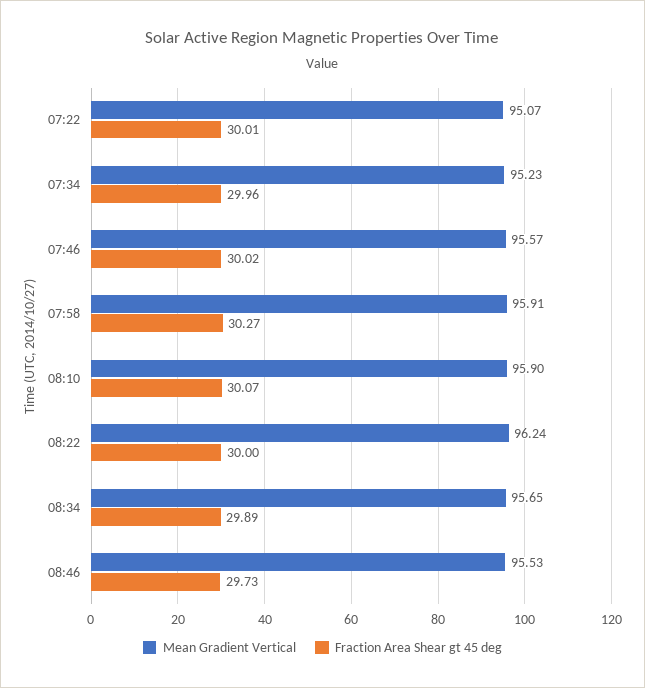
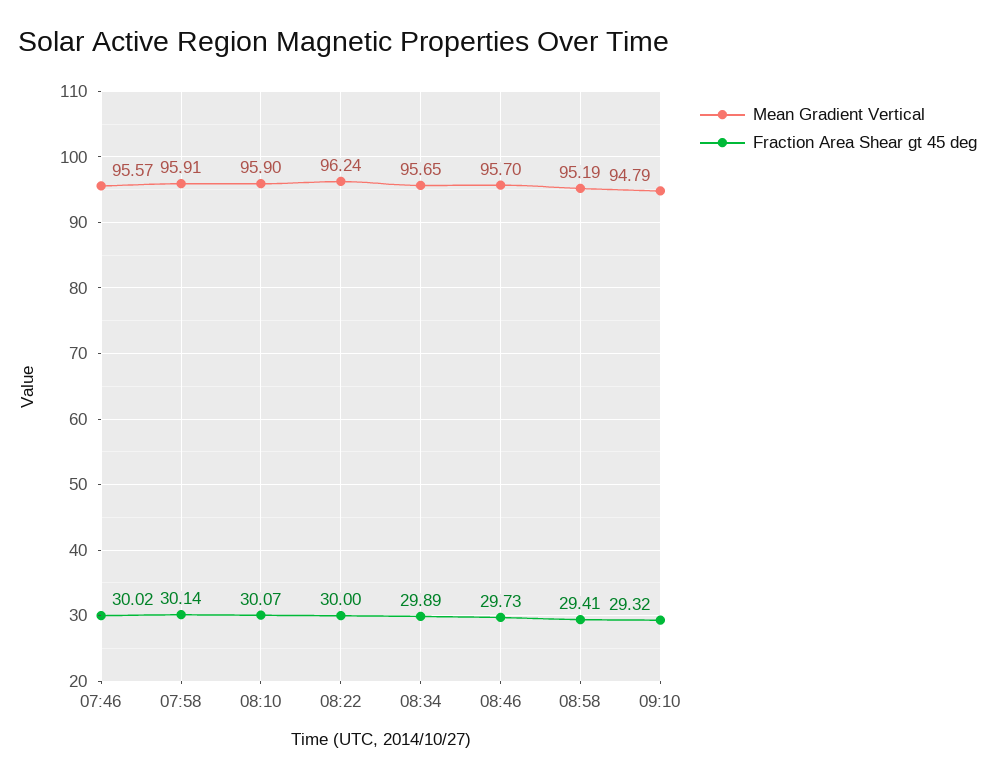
Mean Gradient Vertical, 07:22: 95.07 -> none
Fraction Area Shear gt 45 deg, 07:22: 30.01 -> none
Mean Gradient Vertical, 07:34: 95.23 -> none
Fraction Area Shear gt 45 deg, 07:34: 29.96 -> none
Fraction Area Shear gt 45 deg, 07:58: 30.27 -> 30.14
Mean Gradient Vertical, 08:46: 95.53 -> 95.7
Mean Gradient Vertical, 08:58: none -> 95.19
Fraction Area Shear gt 45 deg, 08:58: none -> 29.41
Mean Gradient Vertical, 09:10: none -> 94.79
Fraction Area Shear gt 45 deg, 09:10: none -> 29.32

